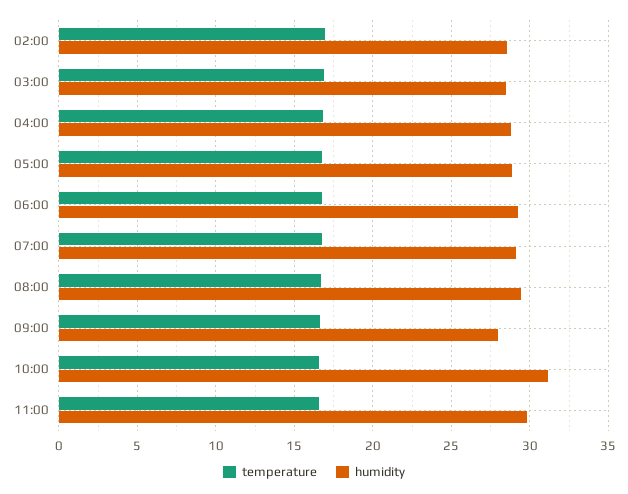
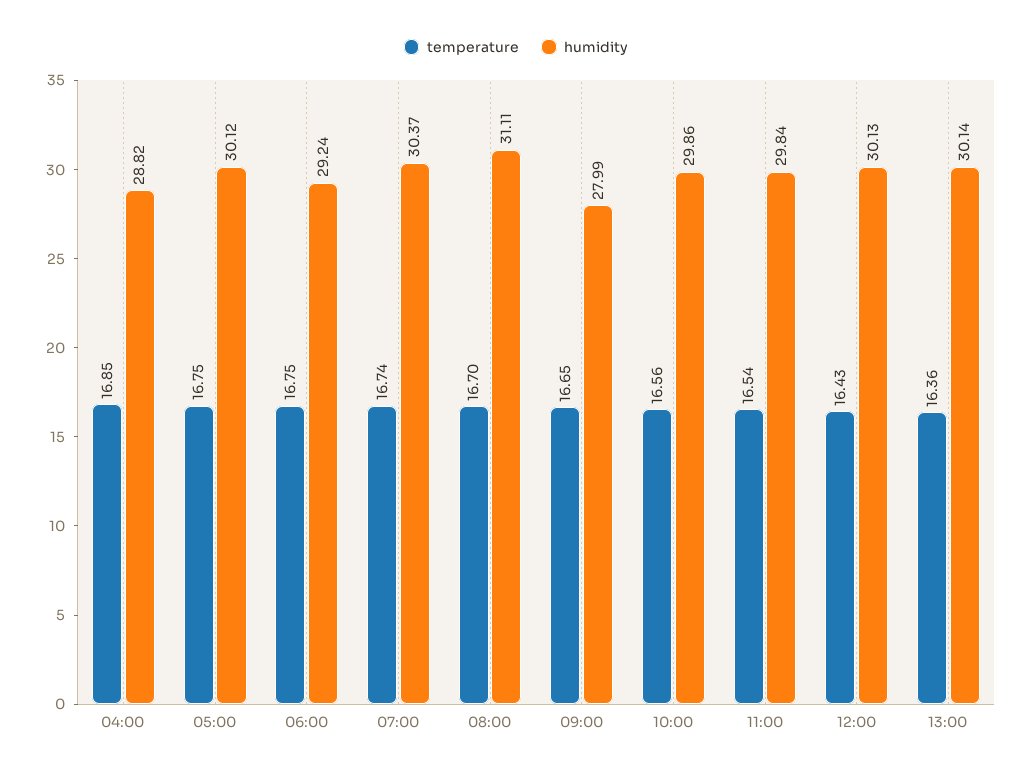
temperature, 02:00: 17 -> none
humidity, 02:00: 28.5 -> none
temperature, 03:00: 17 -> none
humidity, 03:00: 28.5 -> none
humidity, 05:00: 29 -> 30.12
humidity, 07:00: 29 -> 30.37
humidity, 08:00: 29.5 -> 31.11
humidity, 10:00: 31 -> 29.86
temperature, 12:00: none -> 16.43
humidity, 12:00: none -> 30.13
temperature, 13:00: none -> 16.36
humidity, 13:00: none -> 30.14

